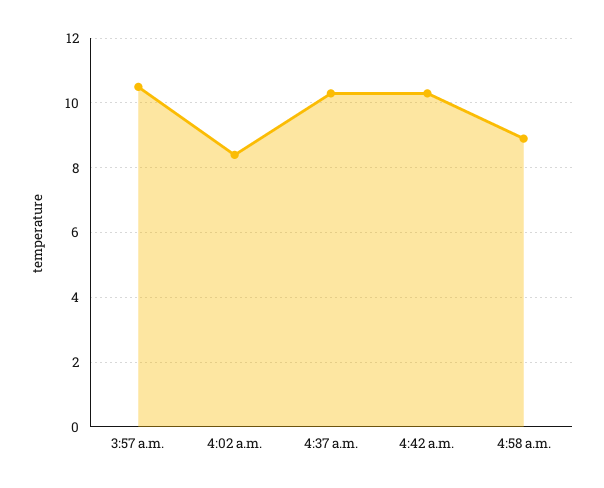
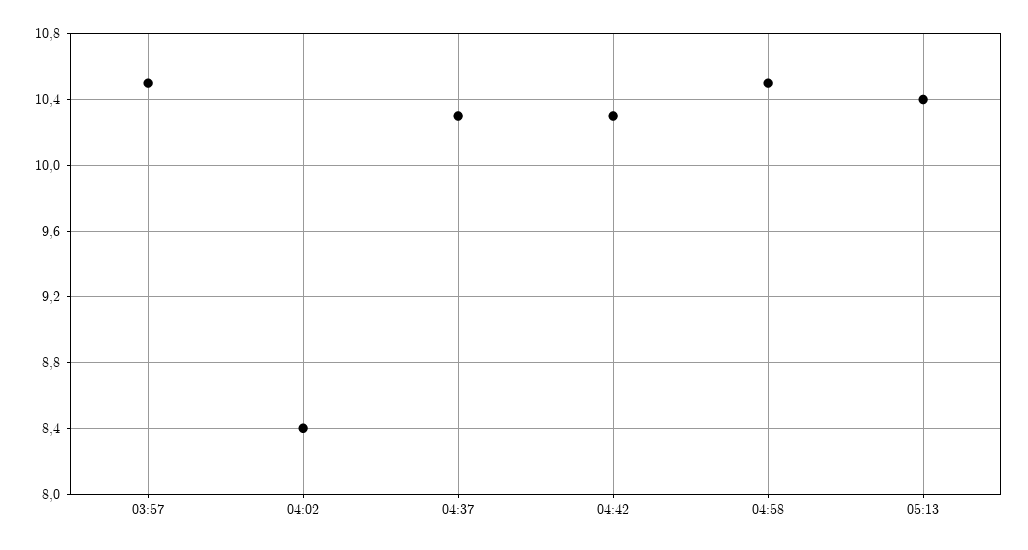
4:58 a.m.: 9 -> 10.5
05:13: none -> 10.4

